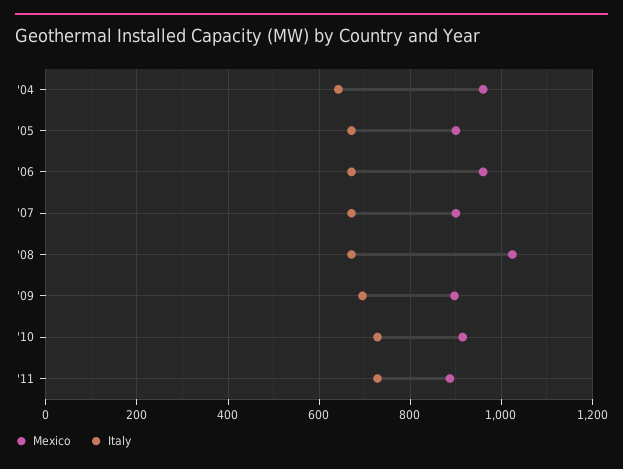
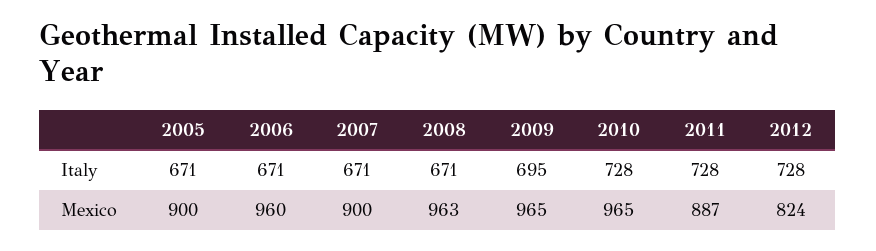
Mexico, '04: 960 -> none
Italy, '04: 640 -> none
Mexico, '08: 1020 -> 963
Mexico, '09: 900 -> 965
Mexico, '10: 920 -> 965
Italy, 2012: none -> 728
Mexico, 2012: none -> 824

